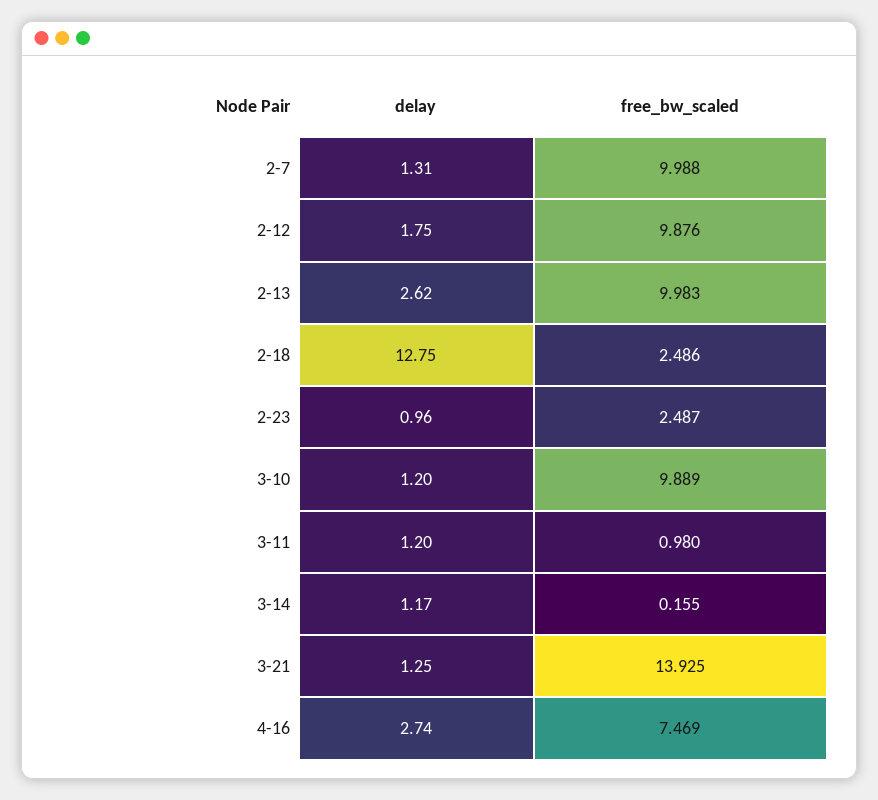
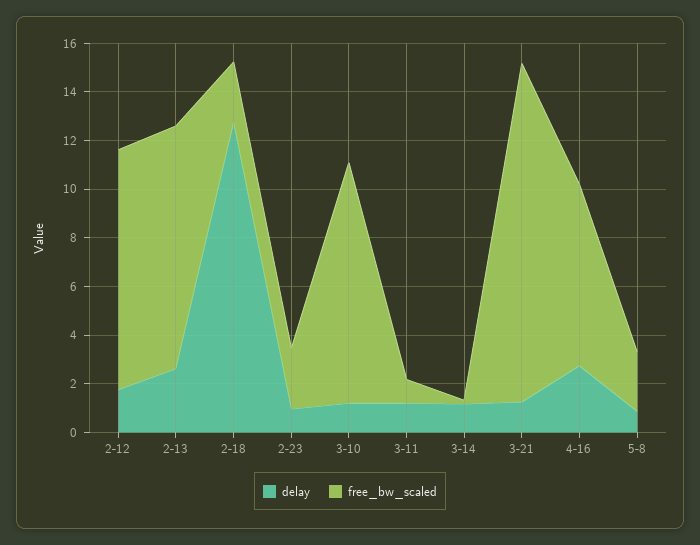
delay, 2-7: 1.31 -> none
free_bw_scaled, 2-7: 9.988 -> none
delay, 5-8: none -> 1
free_bw_scaled, 5-8: none -> 2.5

